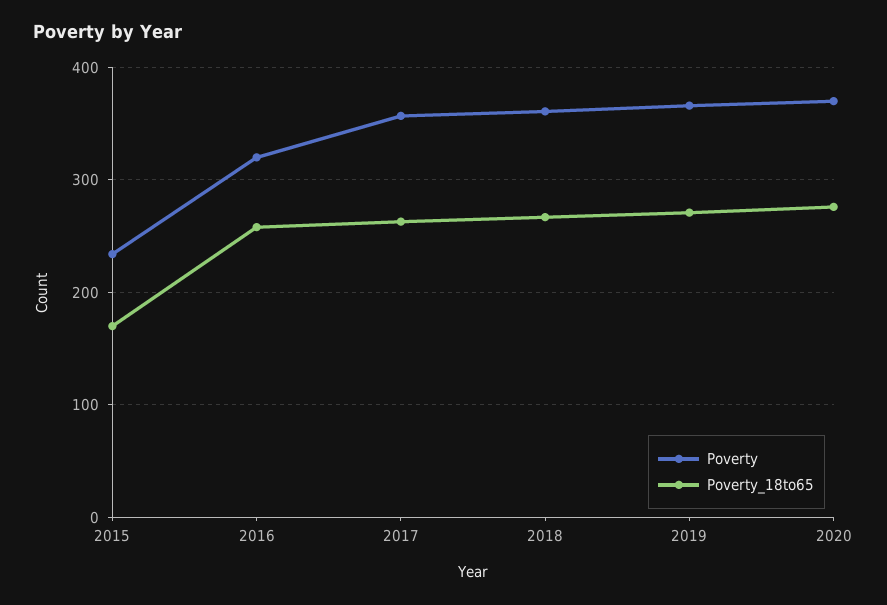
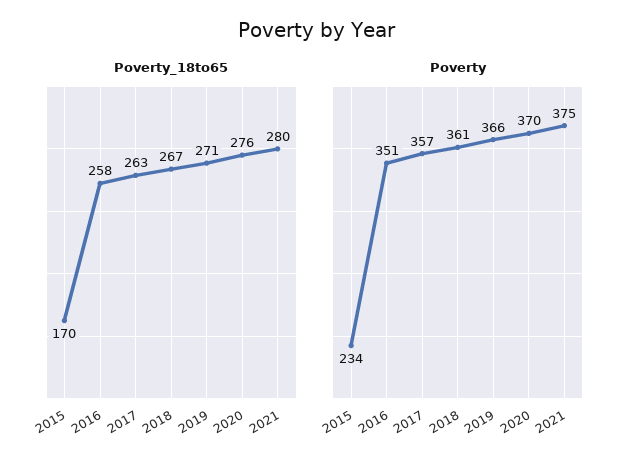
Poverty, 2016: 320 -> 351
Poverty_18to65, 2021: none -> 280
Poverty, 2021: none -> 375

